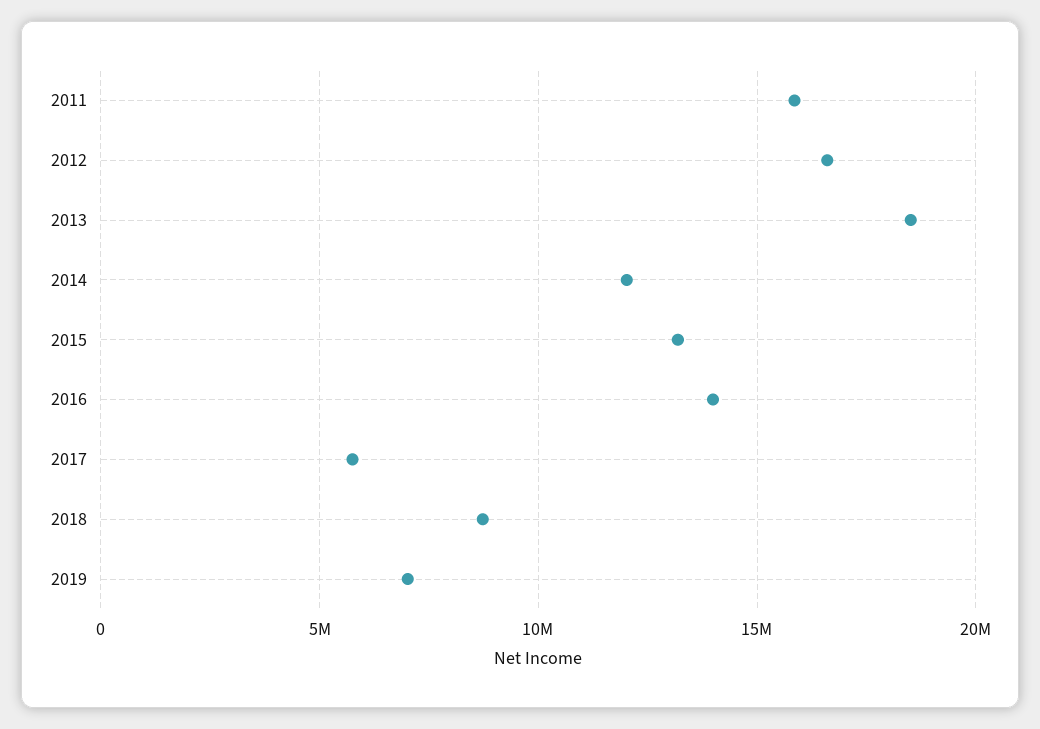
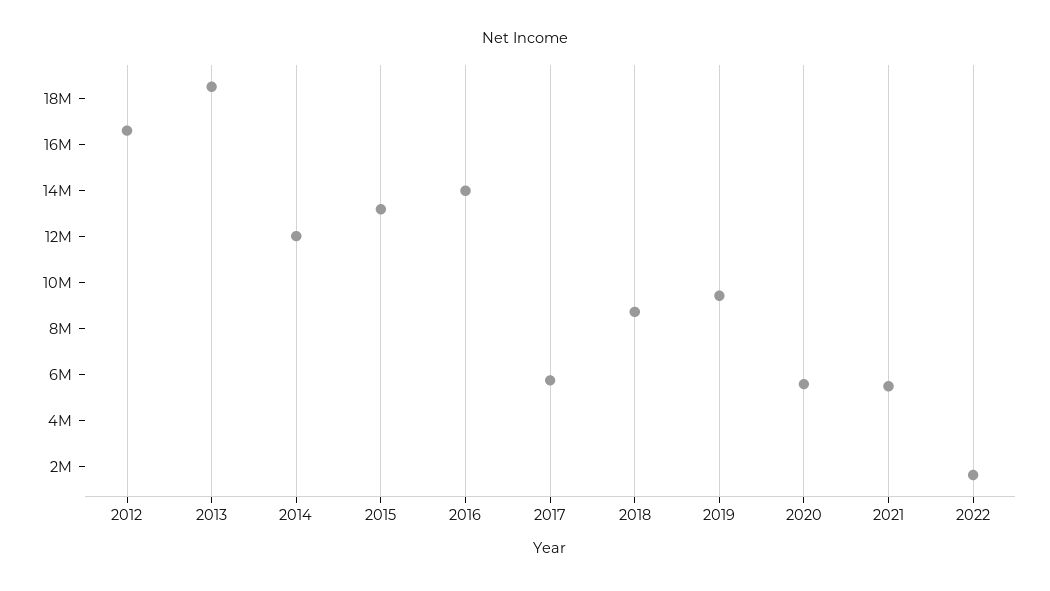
2011: 16000000 -> none
2019: 7000000 -> 9500000
2020: none -> 5500000
2021: none -> 5500000
2022: none -> 1500000

